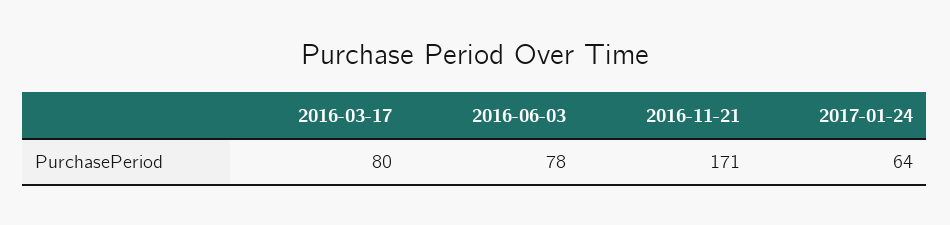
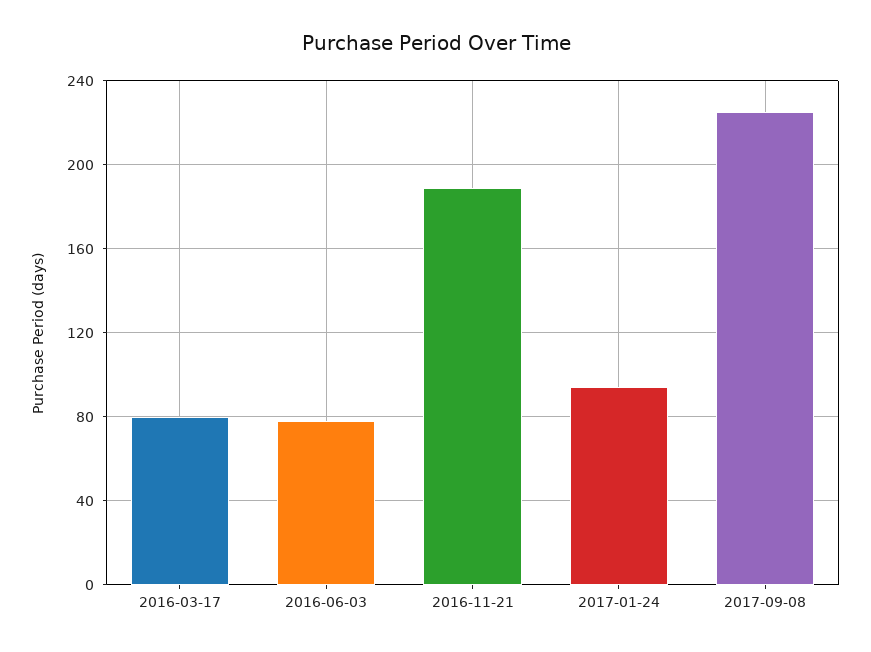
2016-11-21: 171 -> 190
2017-01-24: 64 -> 95
2017-09-08: none -> 225

